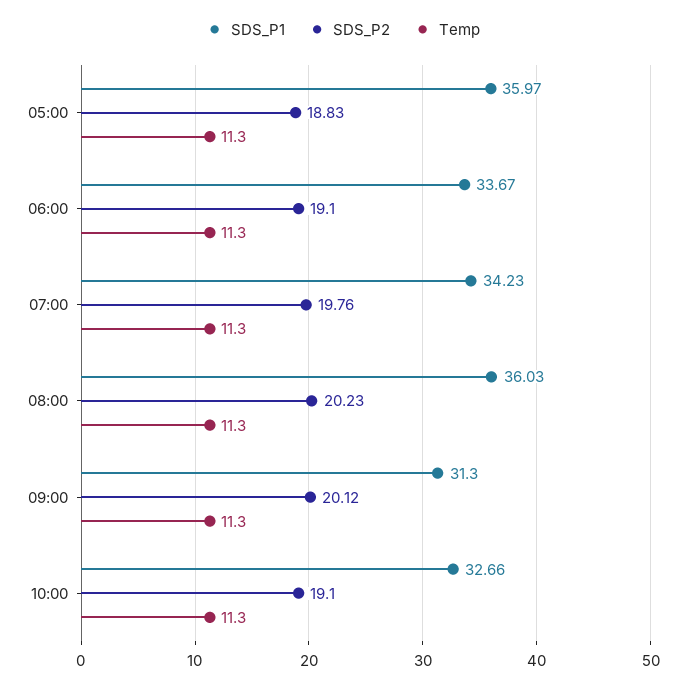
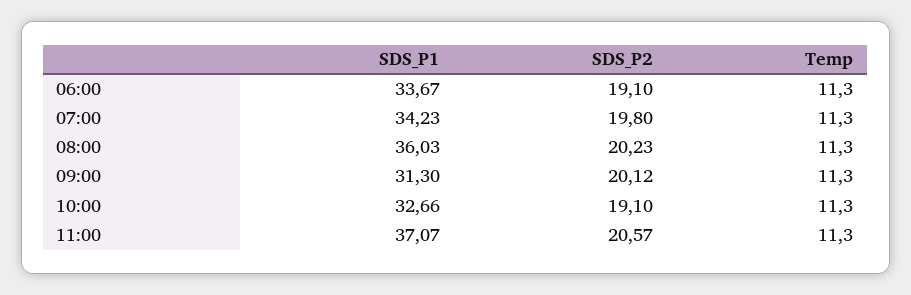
SDS_P1, 05:00: 35.97 -> none
SDS_P2, 05:00: 18.83 -> none
Temp, 05:00: 11.3 -> none
SDS_P2, 07:00: 19.76 -> 19.8
SDS_P1, 11:00: none -> 37.07
SDS_P2, 11:00: none -> 20.57
Temp, 11:00: none -> 11.3

